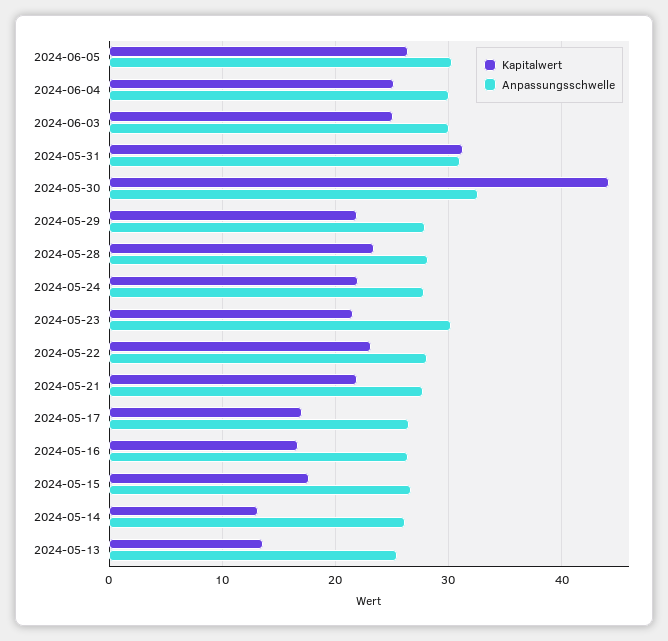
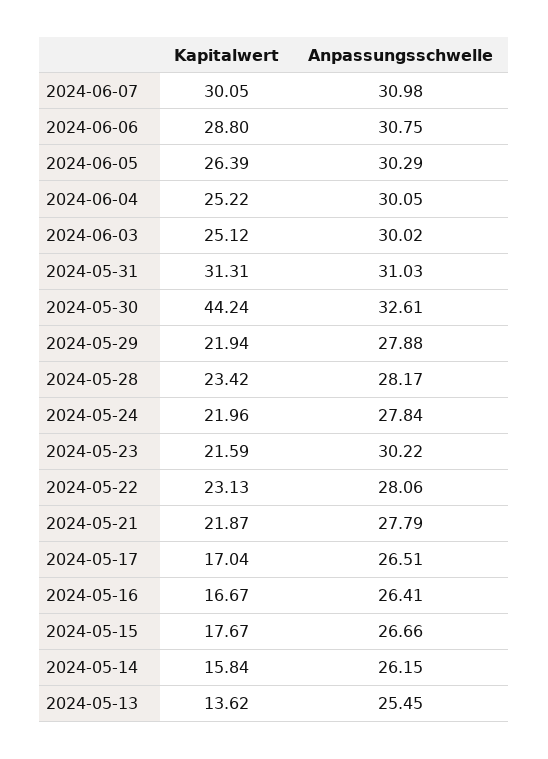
Kapitalwert, 2024-05-14: 13 -> 15.84
Kapitalwert, 2024-06-07: none -> 30.05
Anpassungsschwelle, 2024-06-07: none -> 30.98
Kapitalwert, 2024-06-06: none -> 28.8
Anpassungsschwelle, 2024-06-06: none -> 30.75

